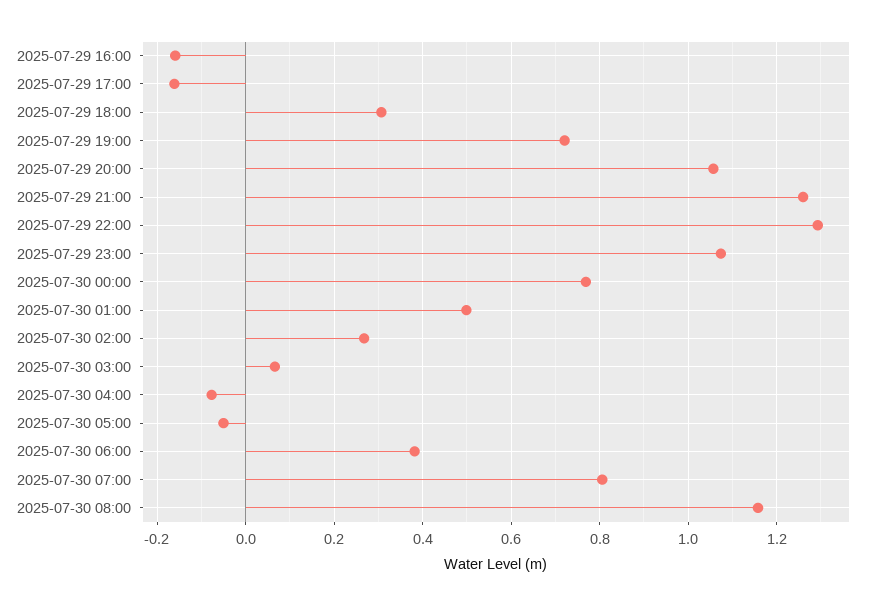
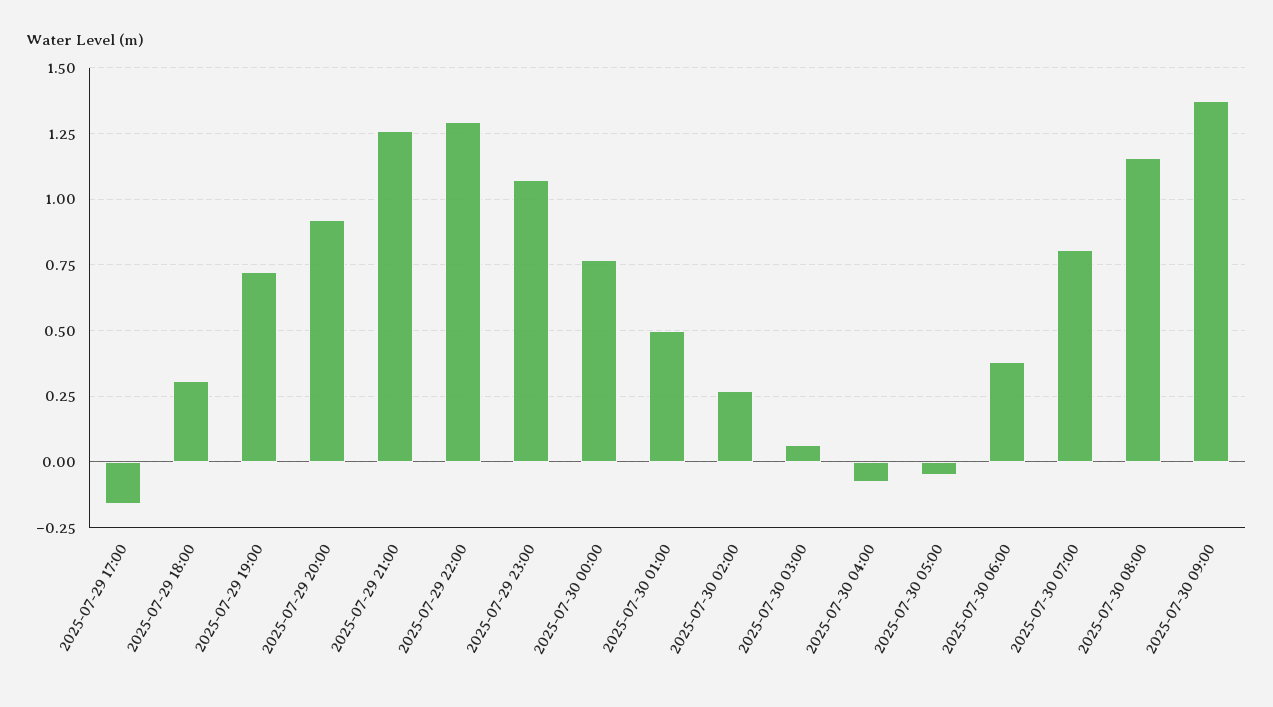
2025-07-29 16:00: -0.16 -> none
2025-07-29 20:00: 1.06 -> 0.925
2025-07-30 09:00: none -> 1.375

